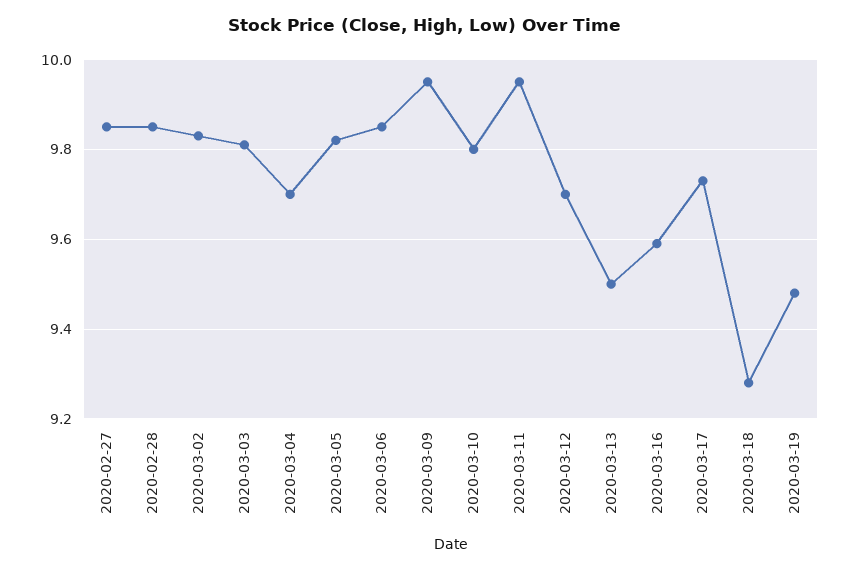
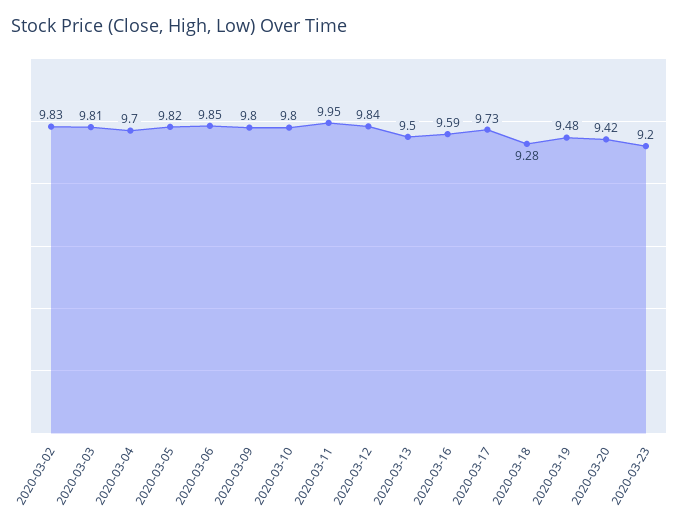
2020-02-27: 9.85 -> none
2020-02-28: 9.85 -> none
2020-03-09: 9.95 -> 9.8
2020-03-12: 9.7 -> 9.84
2020-03-20: none -> 9.42
2020-03-23: none -> 9.2

